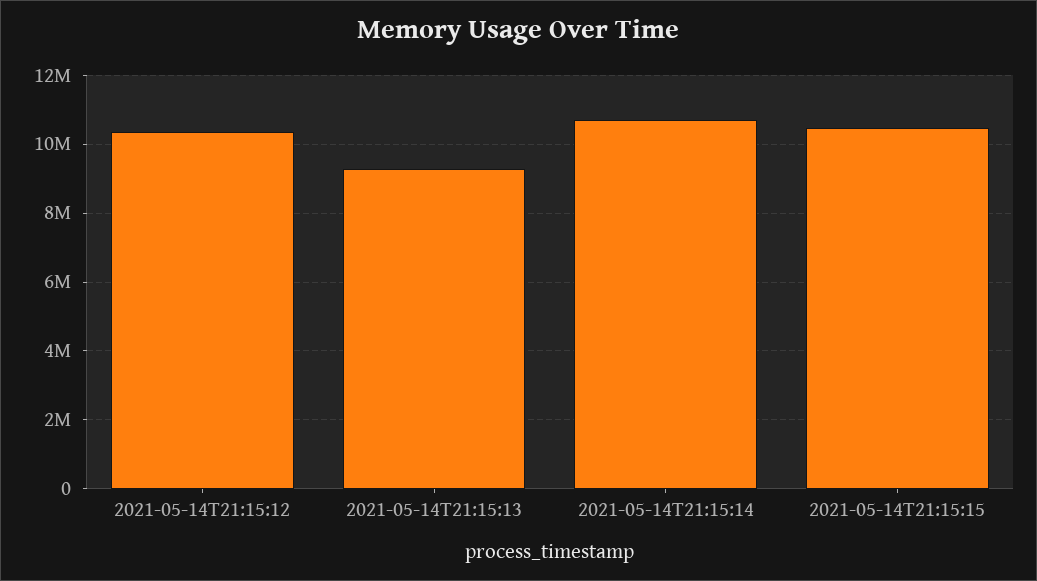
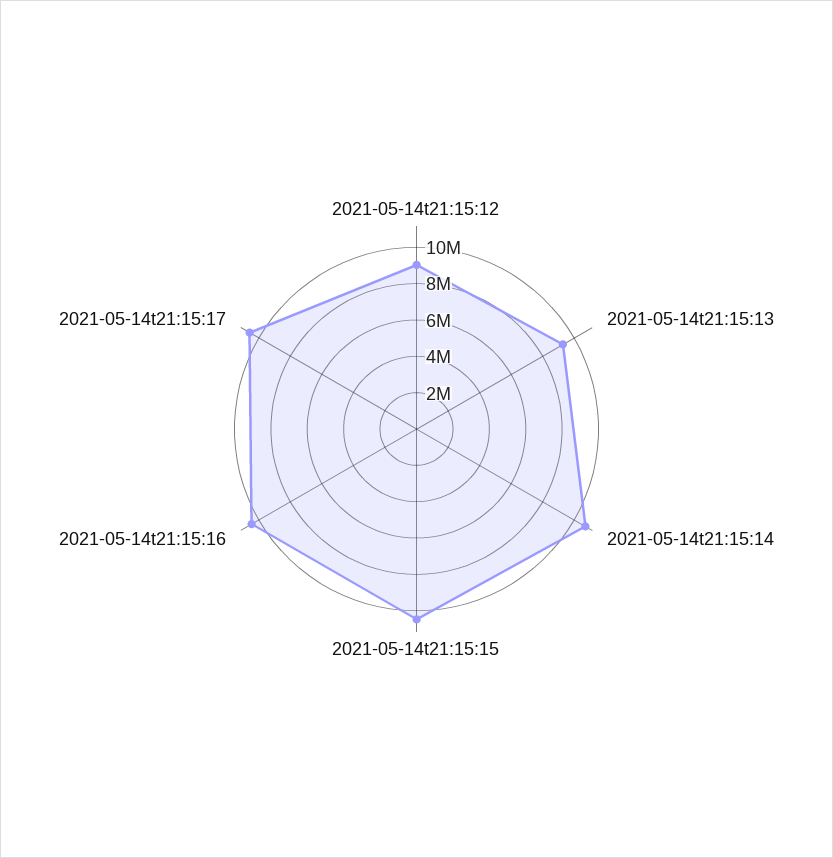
2021-05-14T21:15:12: 10400000 -> 9000000
2021-05-14t21:15:16: none -> 10500000
2021-05-14t21:15:17: none -> 10500000

